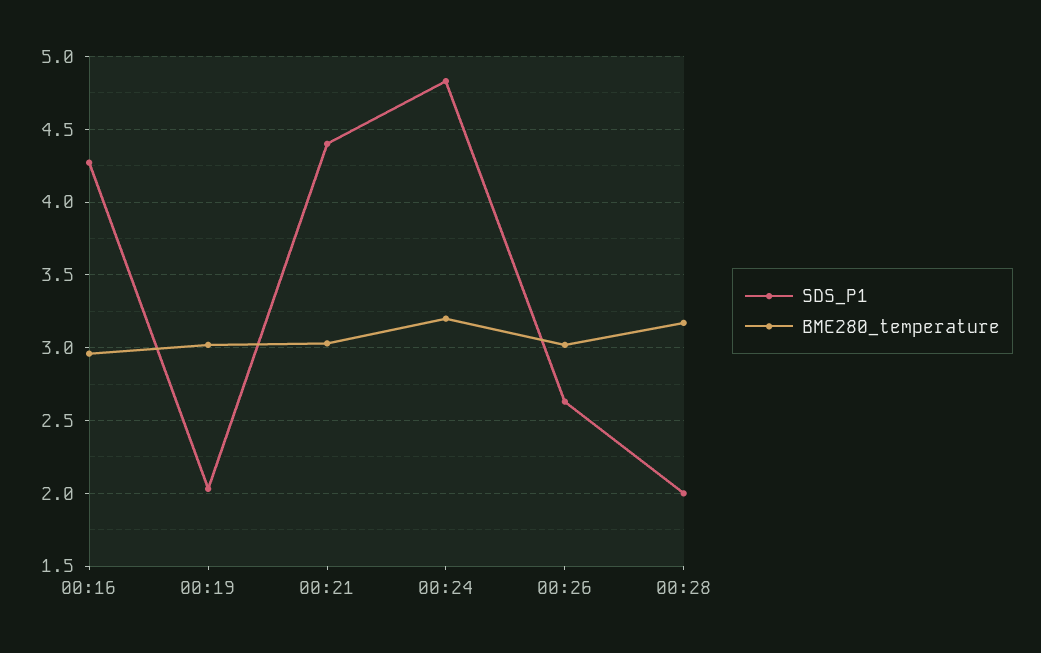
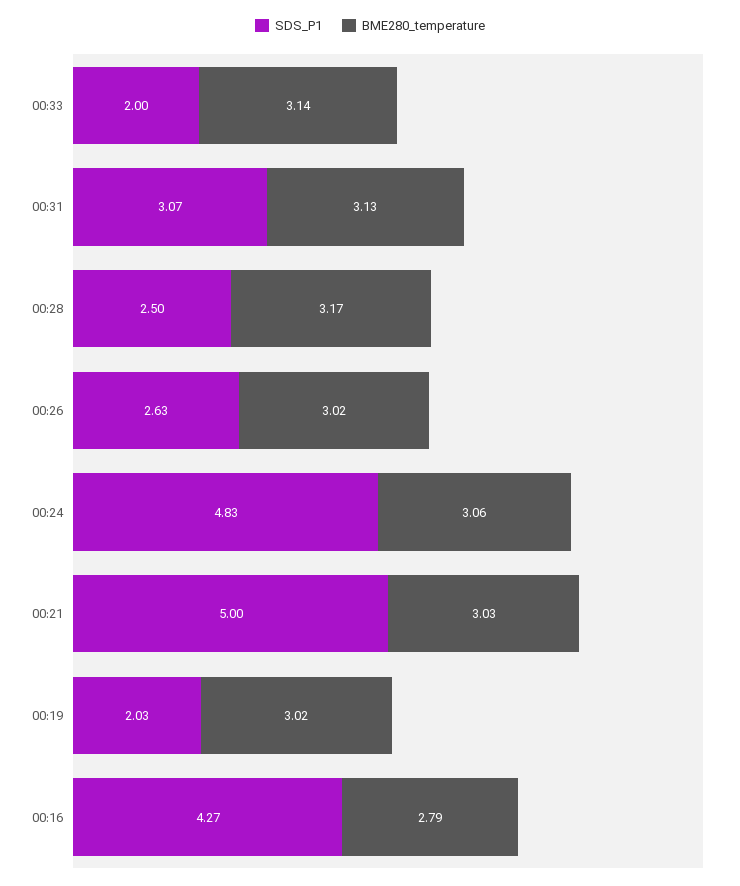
BME280_temperature, 00:16: 2.95 -> 2.79
SDS_P1, 00:21: 4.4 -> 5
BME280_temperature, 00:24: 3.2 -> 3.06
SDS_P1, 00:28: 2 -> 2.5
SDS_P1, 00:33: none -> 2
BME280_temperature, 00:33: none -> 3.14
SDS_P1, 00:31: none -> 3.07
BME280_temperature, 00:31: none -> 3.13

